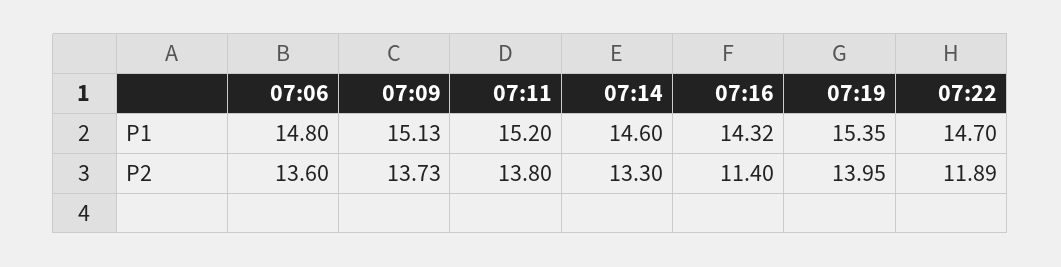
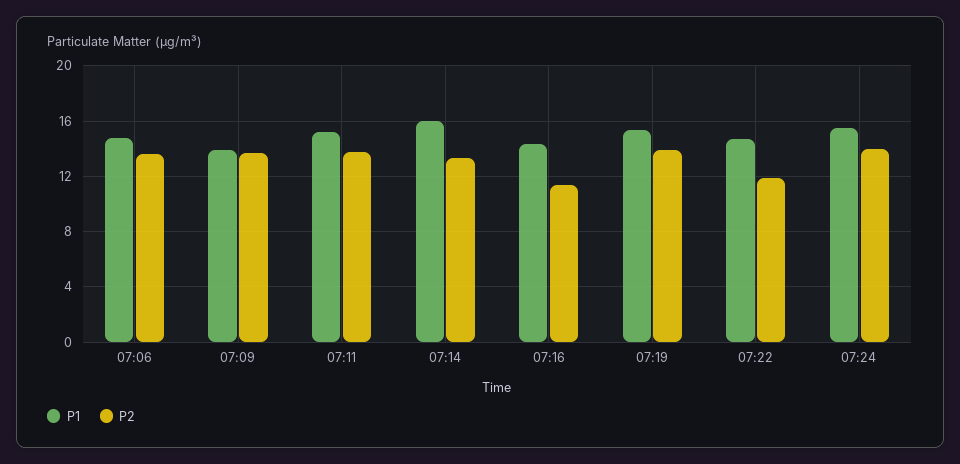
P1, 07:09: 15.13 -> 14
P1, 07:14: 14.6 -> 16
P1, 07:24: none -> 15.5
P2, 07:24: none -> 14

